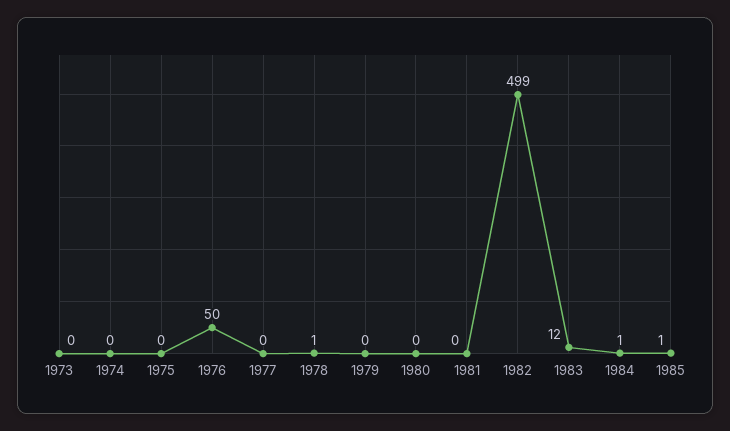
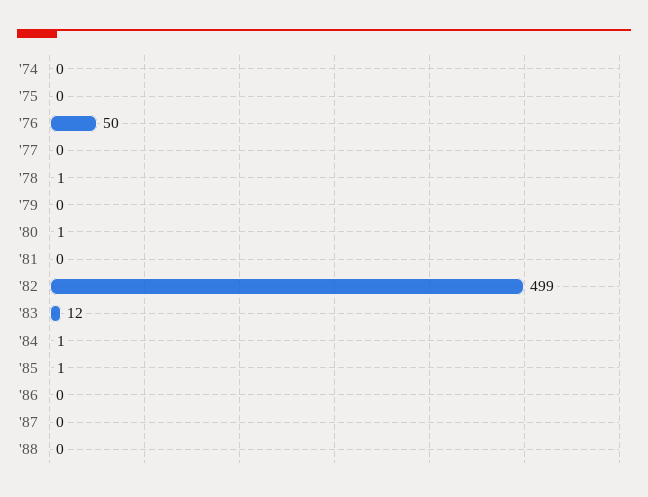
1973: 0 -> none
1980: 0 -> 1
'86: none -> 0
'87: none -> 0
'88: none -> 0

